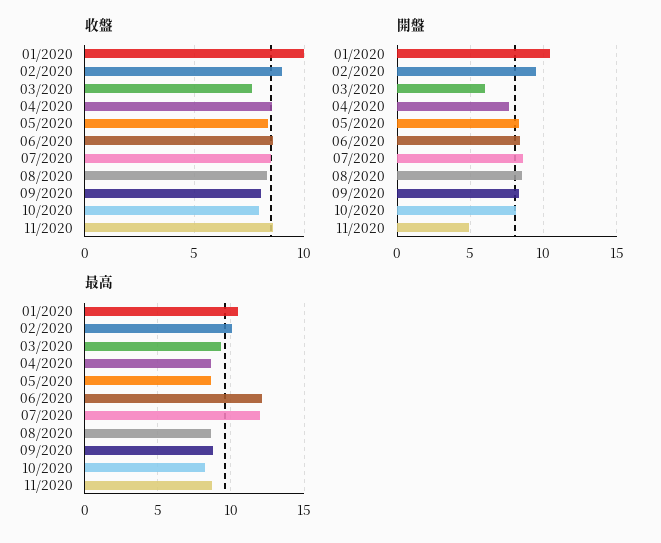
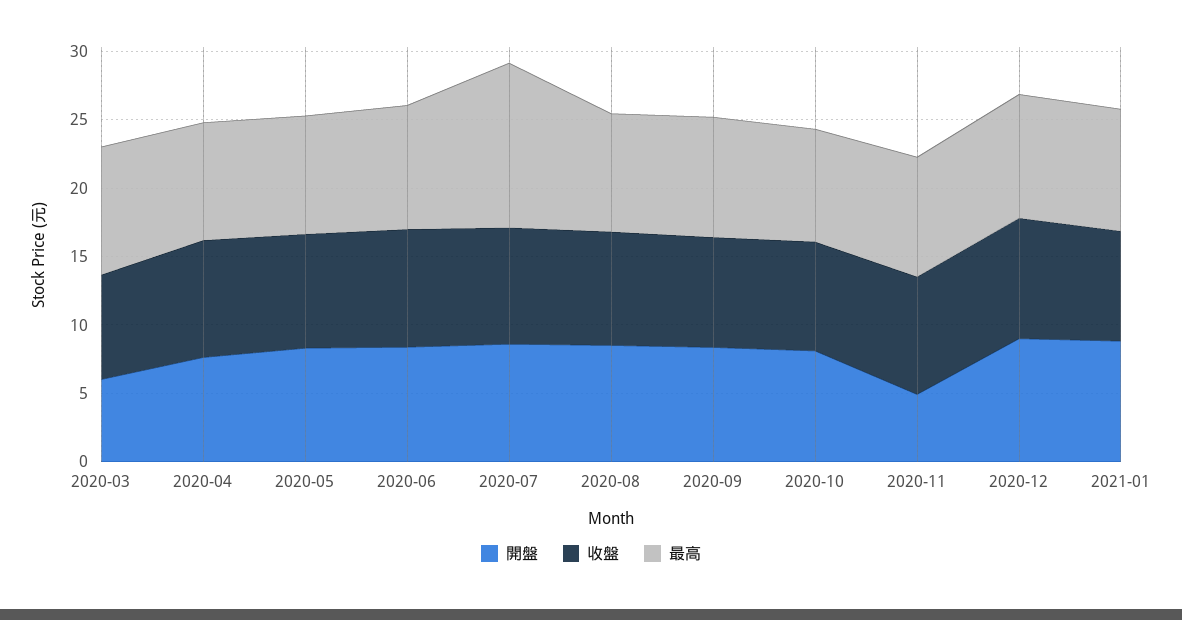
收盤, 01/2020: 10 -> none
收盤, 02/2020: 9 -> none
開盤, 01/2020: 10.5 -> none
開盤, 02/2020: 9.5 -> none
最高, 01/2020: 10.5 -> none
最高, 02/2020: 10 -> none
最高, 06/2020: 12 -> 9
開盤, 2020-12: none -> 9
收盤, 2020-12: none -> 9
最高, 2020-12: none -> 9
開盤, 2021-01: none -> 9
收盤, 2021-01: none -> 8
最高, 2021-01: none -> 9

